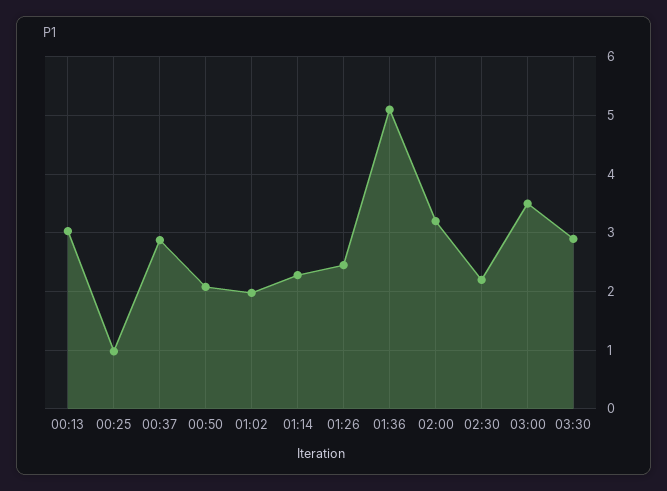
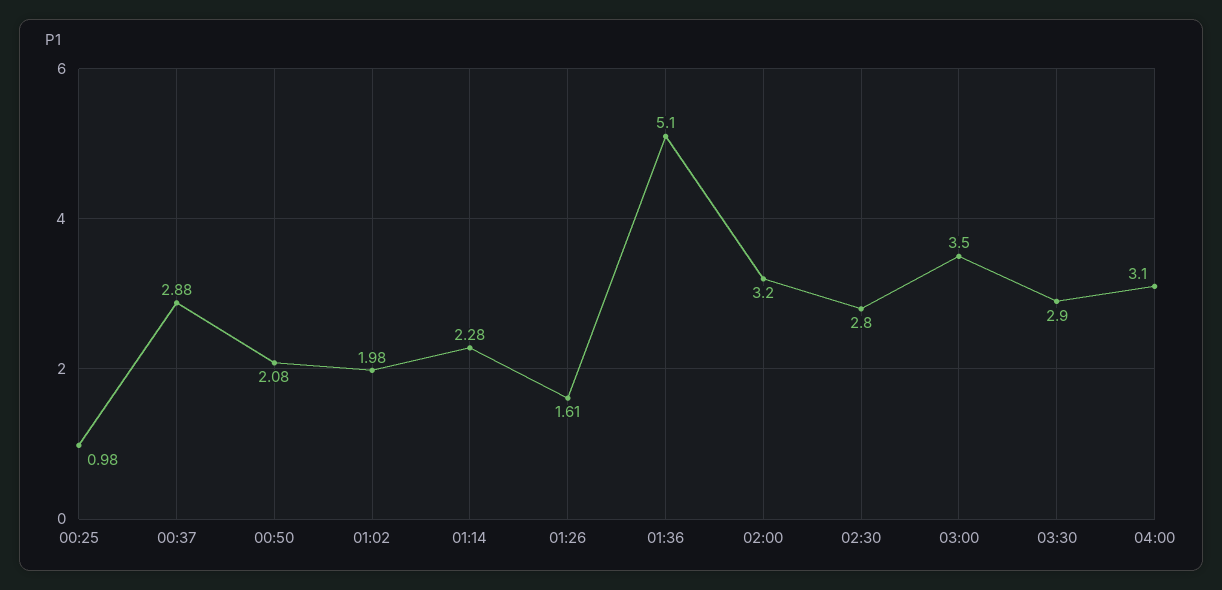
00:13: 3 -> none
01:26: 2.4 -> 1.61
02:30: 2.2 -> 2.8
04:00: none -> 3.1

